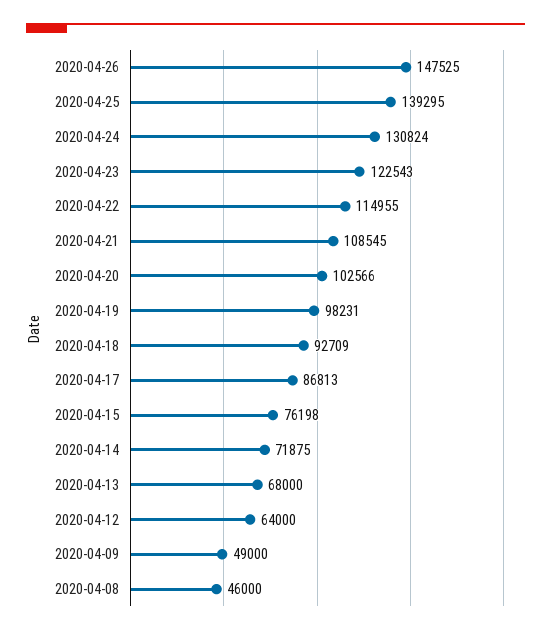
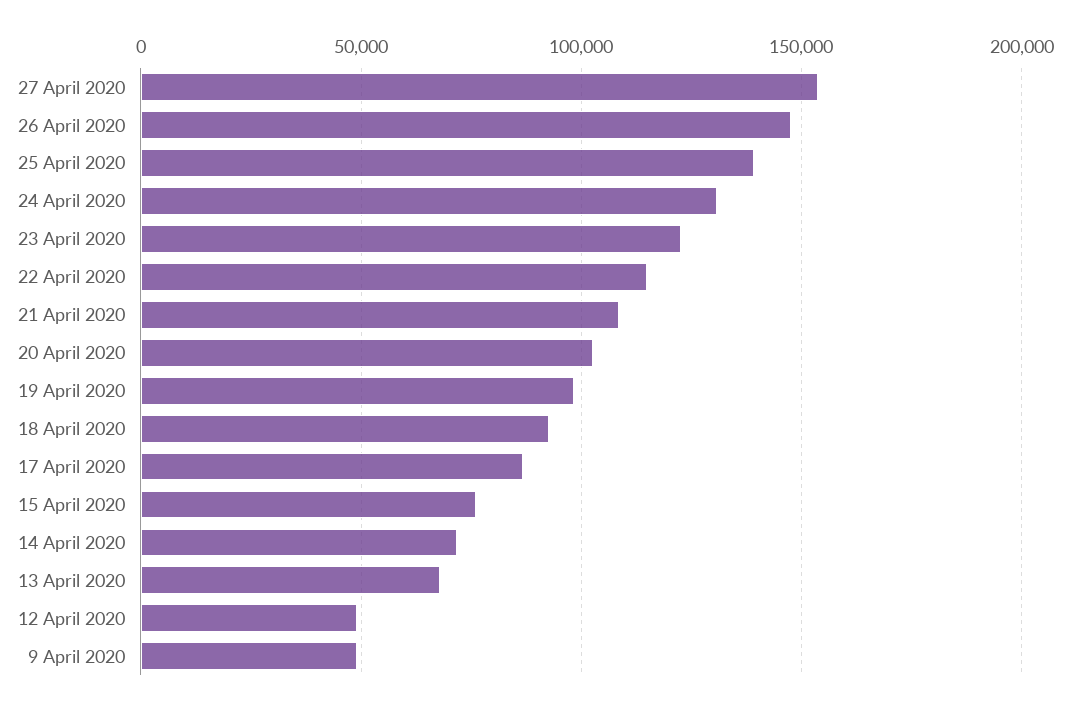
2020-04-12: 64000 -> 50000
2020-04-08: 46000 -> none
27 April 2020: none -> 155000

